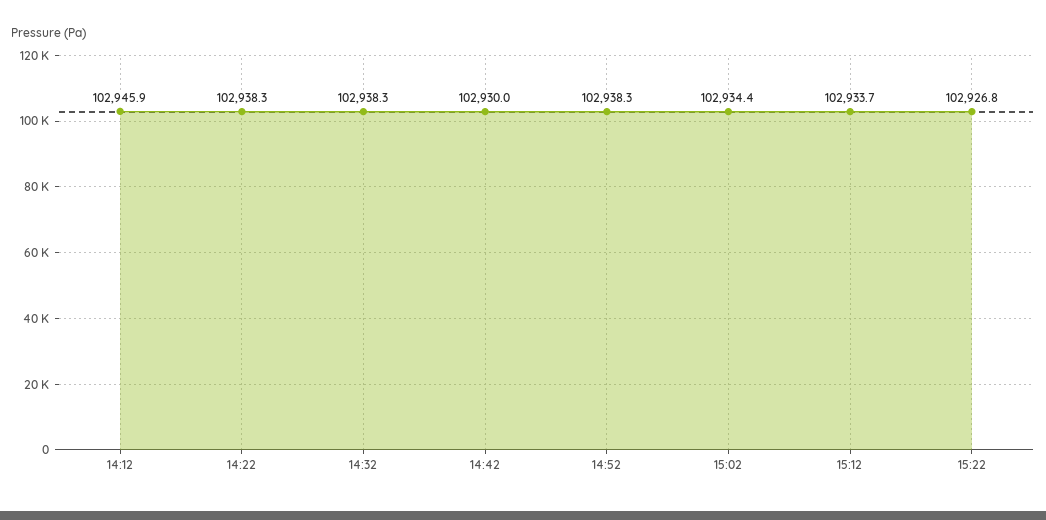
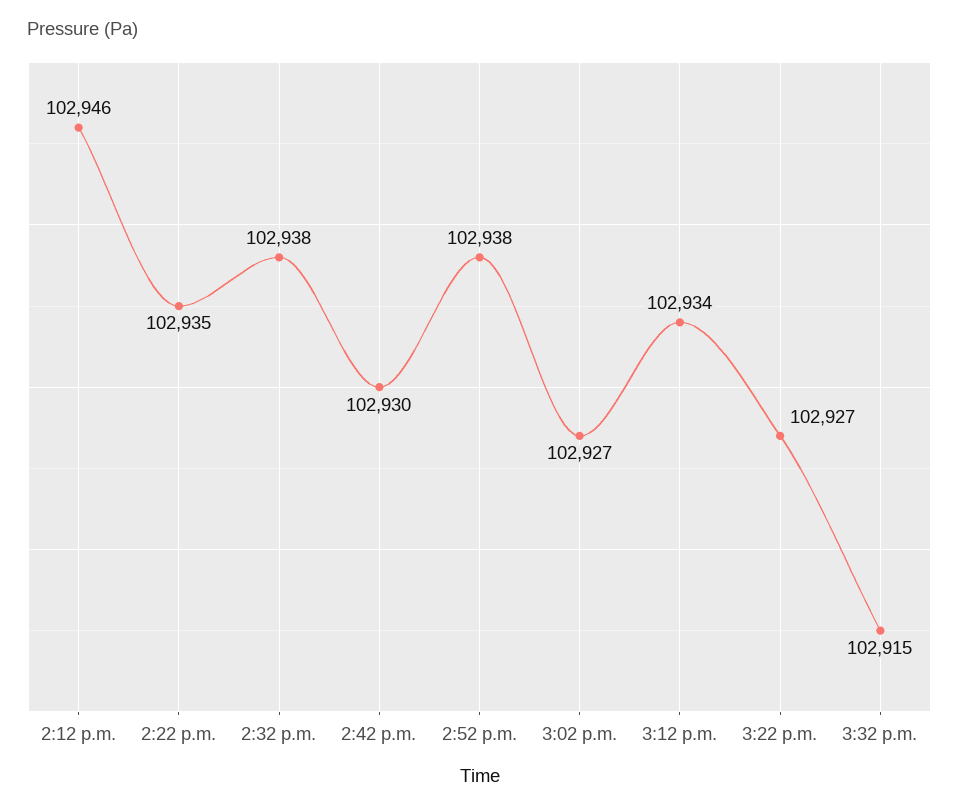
14:22: 102938.3 -> 102935
15:02: 102934.4 -> 102927
3:32 p.m.: none -> 102915

